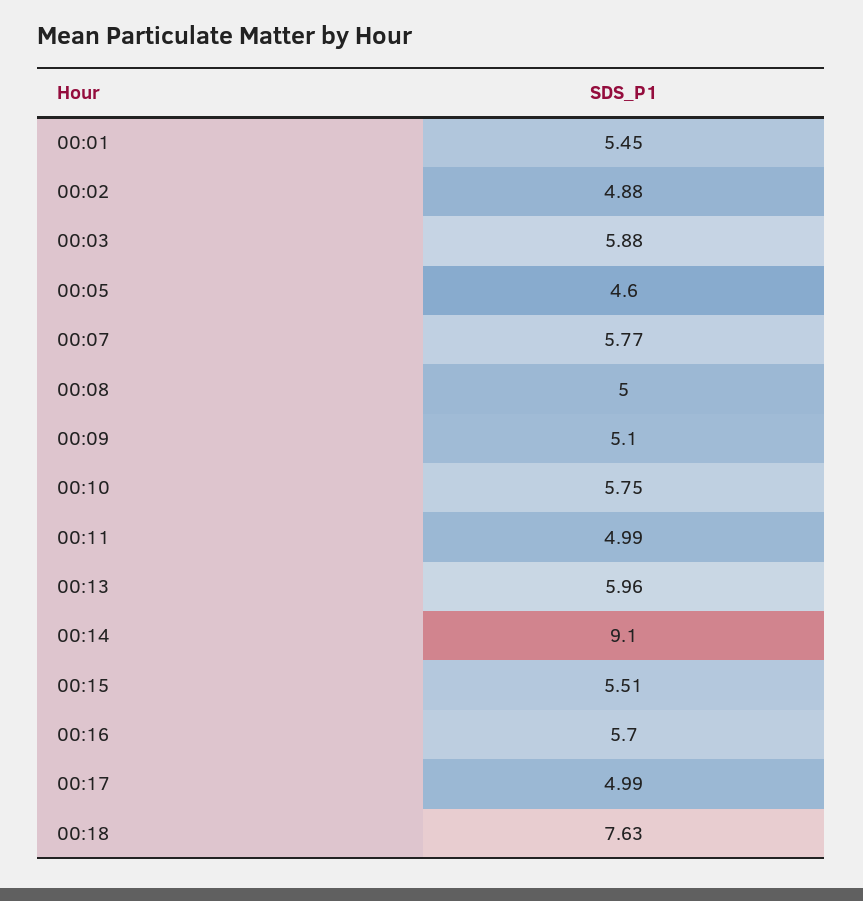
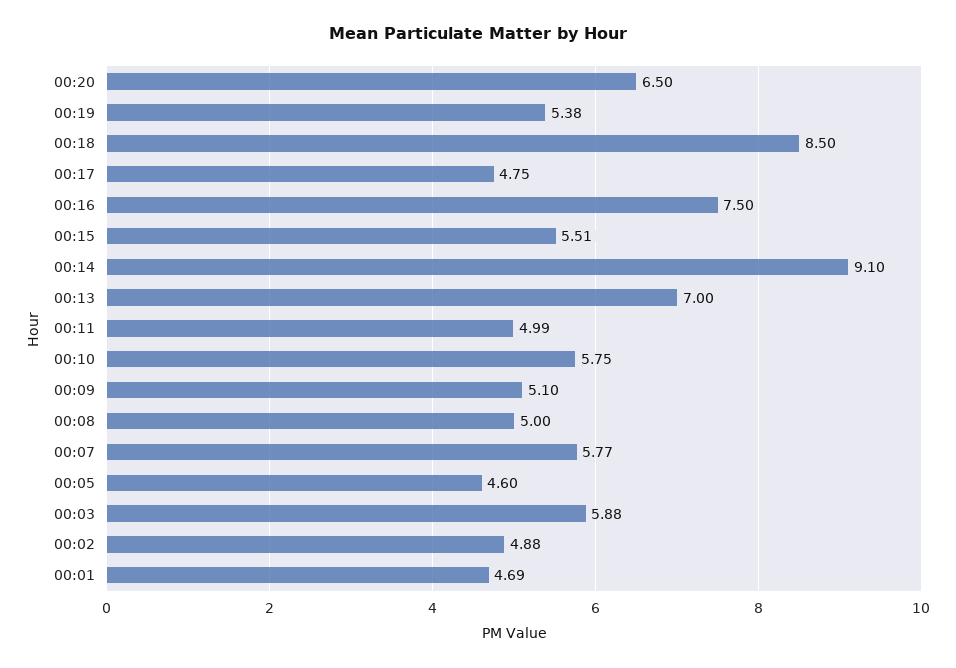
00:01: 5.45 -> 4.69
00:13: 5.96 -> 7
00:16: 5.7 -> 7.5
00:17: 4.99 -> 4.75
00:18: 7.63 -> 8.5
00:20: none -> 6.5
00:19: none -> 5.38

